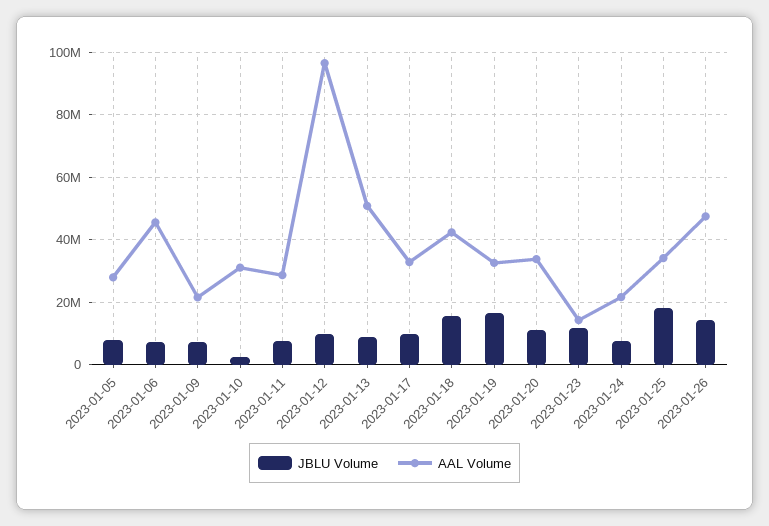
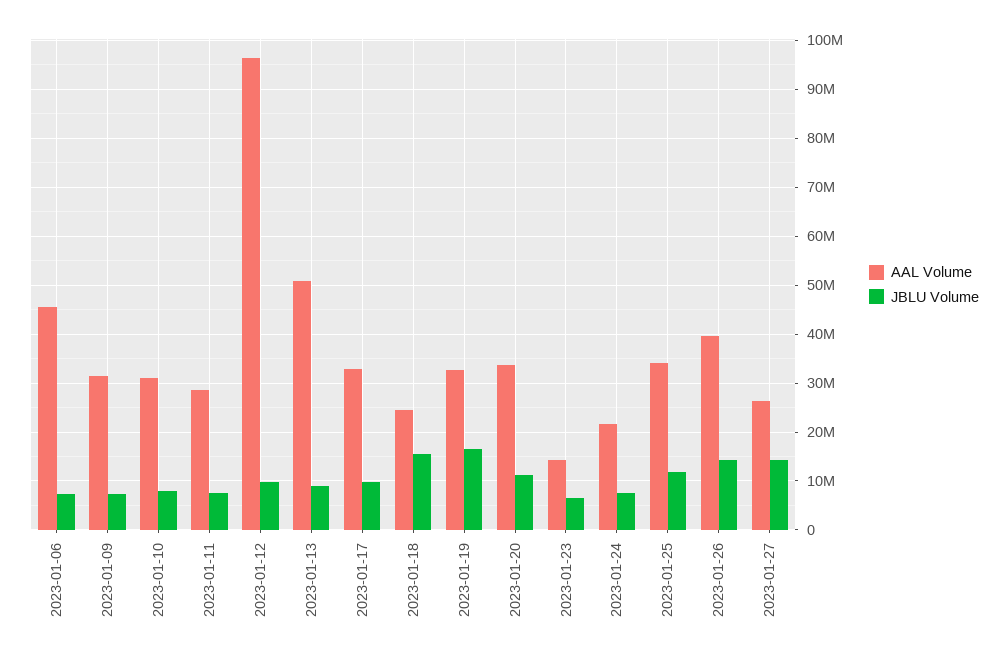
JBLU Volume, 2023-01-05: 8000000 -> none
AAL Volume, 2023-01-05: 28000000 -> none
AAL Volume, 2023-01-09: 22000000 -> 32000000
JBLU Volume, 2023-01-10: 2000000 -> 8000000
AAL Volume, 2023-01-18: 42000000 -> 24000000
JBLU Volume, 2023-01-23: 12000000 -> 6000000
JBLU Volume, 2023-01-25: 18000000 -> 12000000
AAL Volume, 2023-01-26: 48000000 -> 40000000
AAL Volume, 2023-01-27: none -> 26000000
JBLU Volume, 2023-01-27: none -> 14000000

